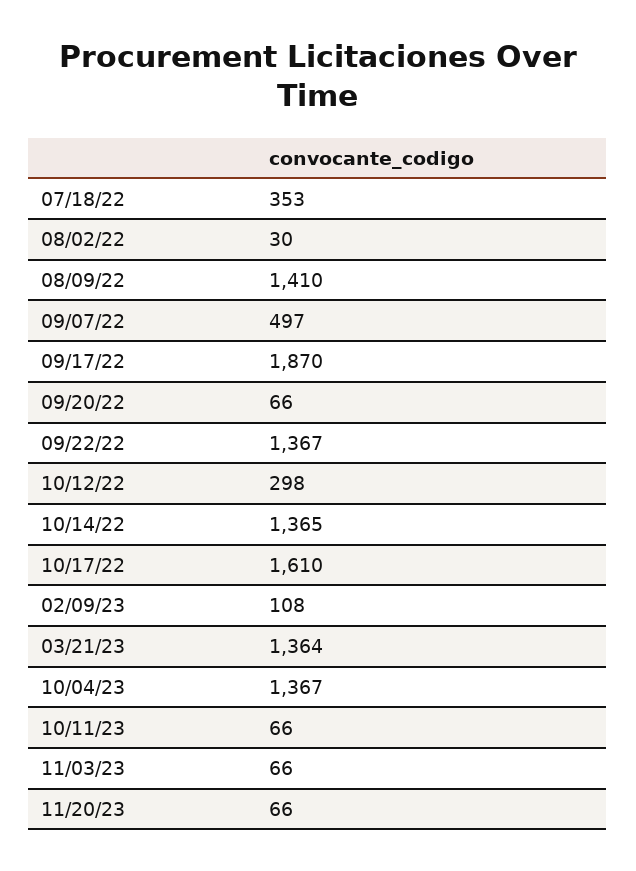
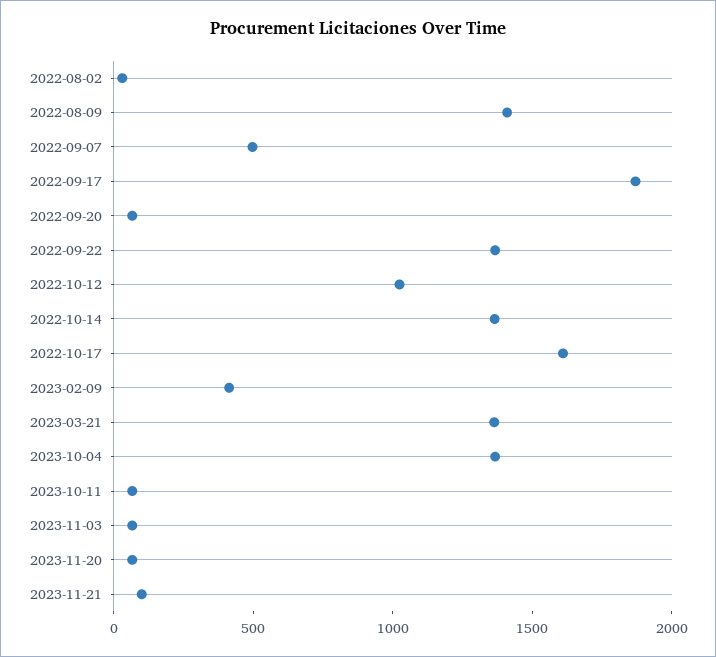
07/18/22: 353 -> none
10/12/22: 298 -> 1000
02/09/23: 108 -> 400
2023-11-21: none -> 100

